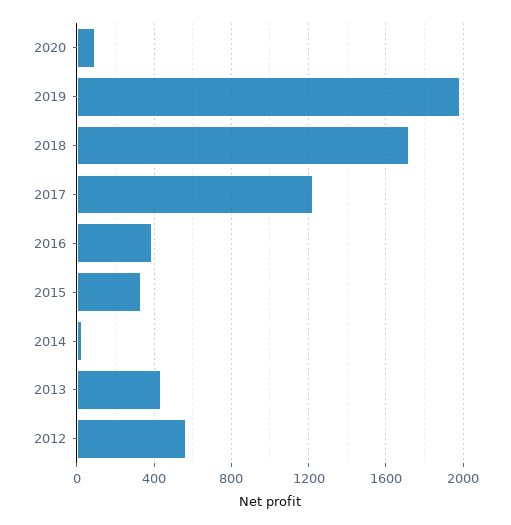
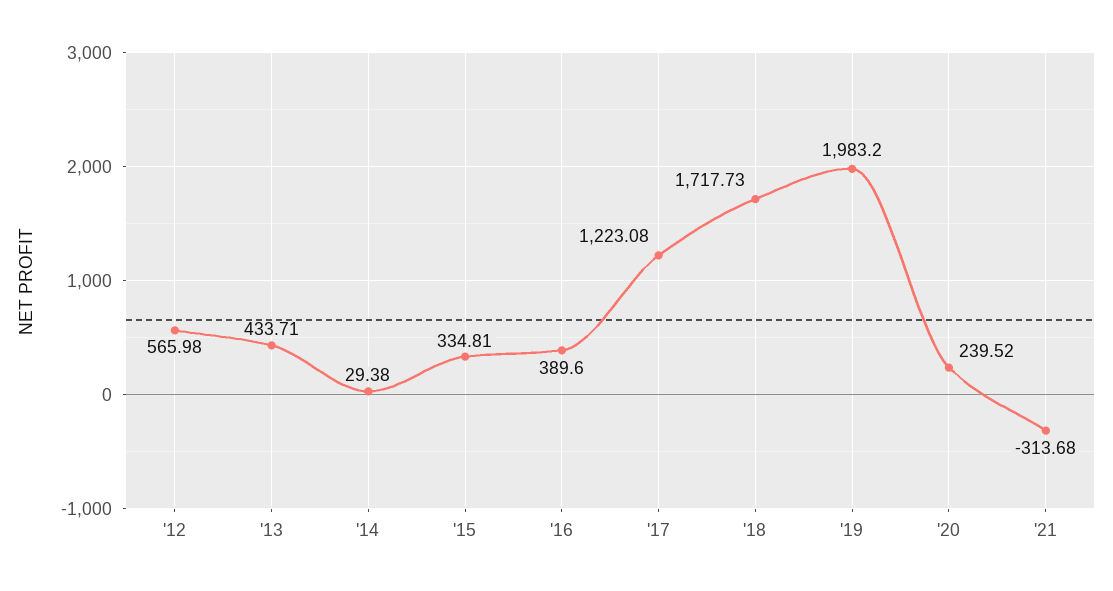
2020: 100 -> 239.52
'21: none -> -313.68

